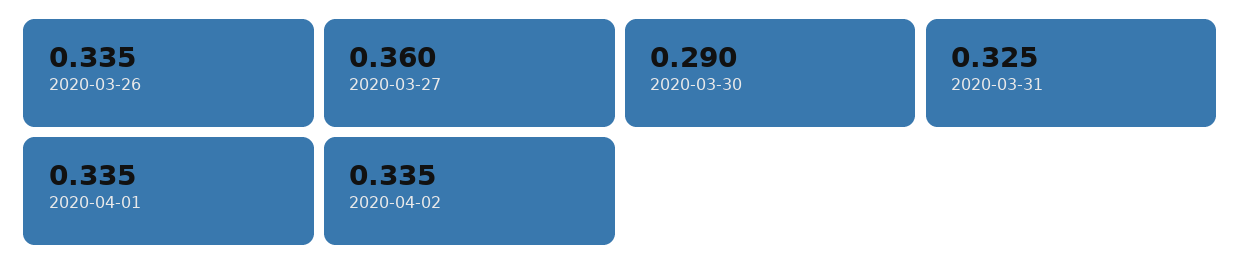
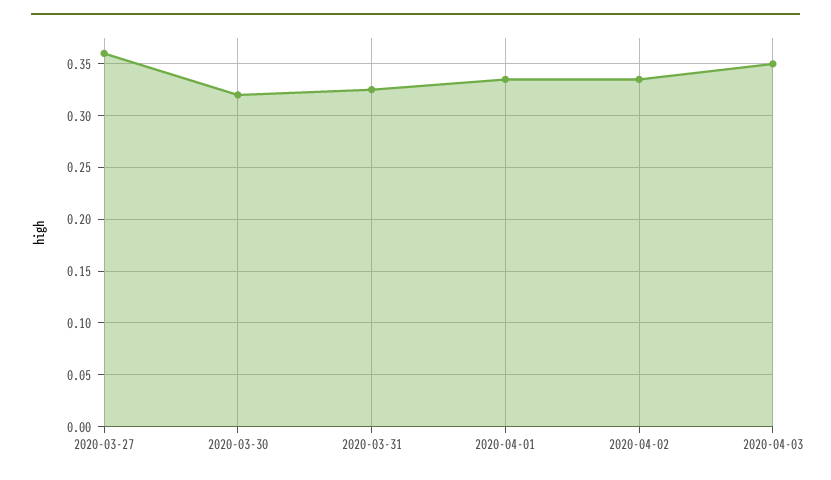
2020-03-26: 0.335 -> none
2020-03-30: 0.29 -> 0.32
2020-04-03: none -> 0.35

